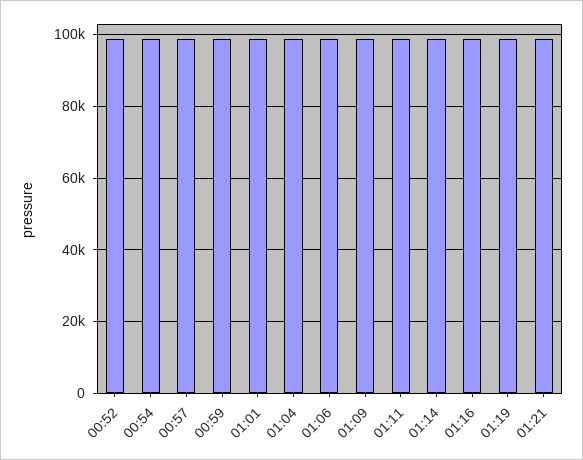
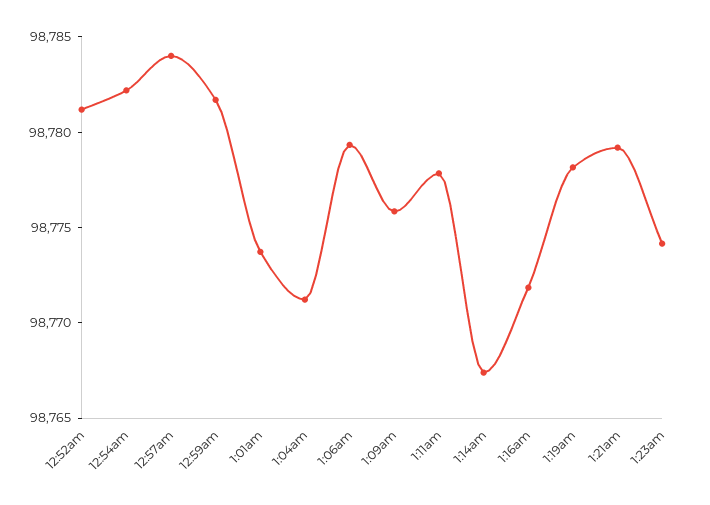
1:23am: none -> 98774

